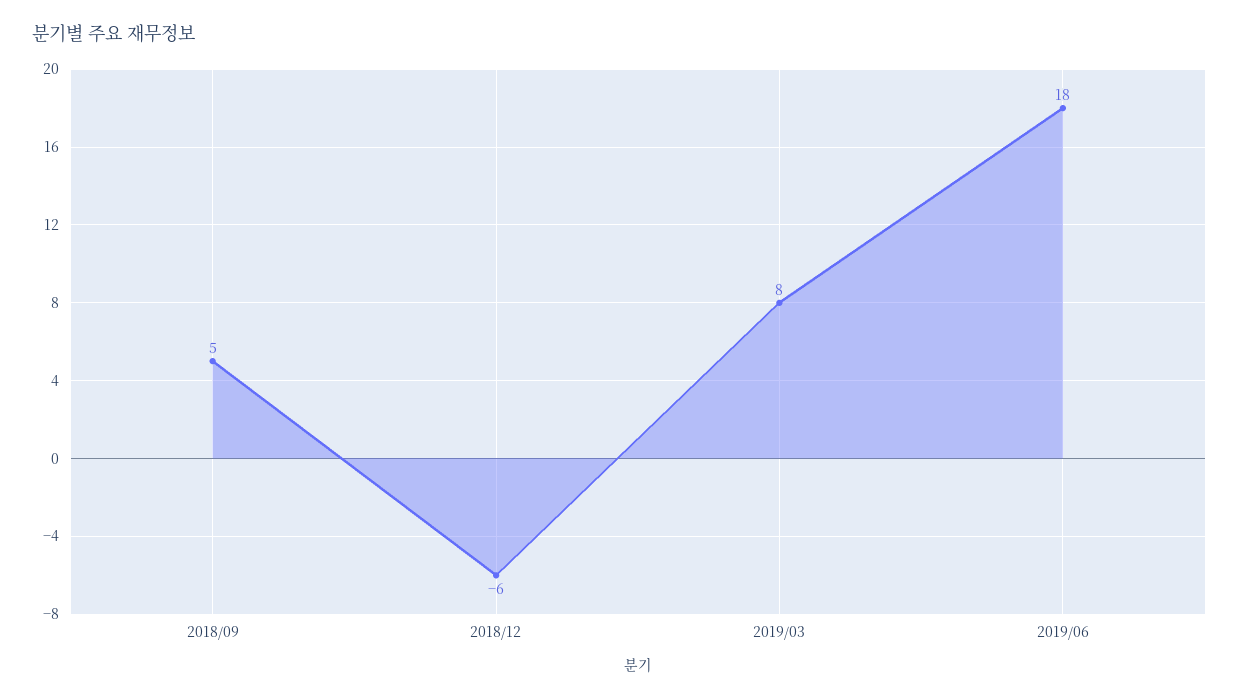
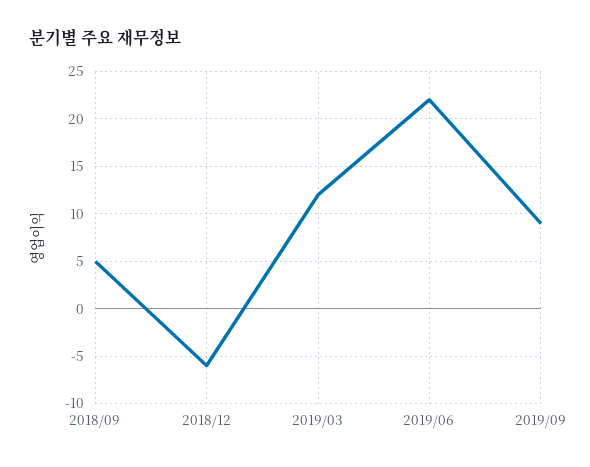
2019/03: 8 -> 12
2019/06: 18 -> 22
2019/09: none -> 9

